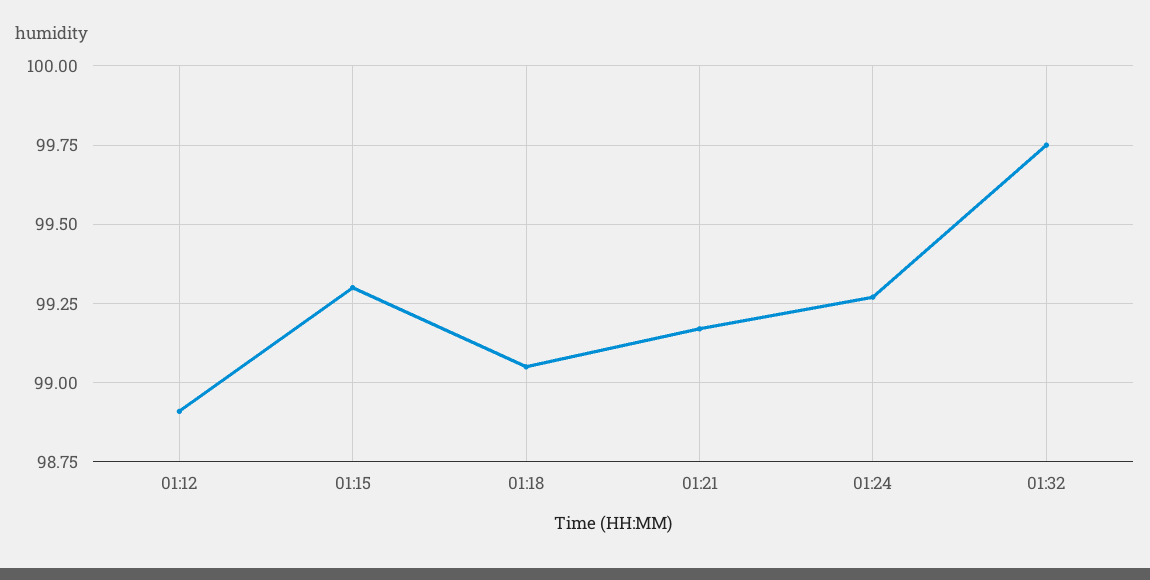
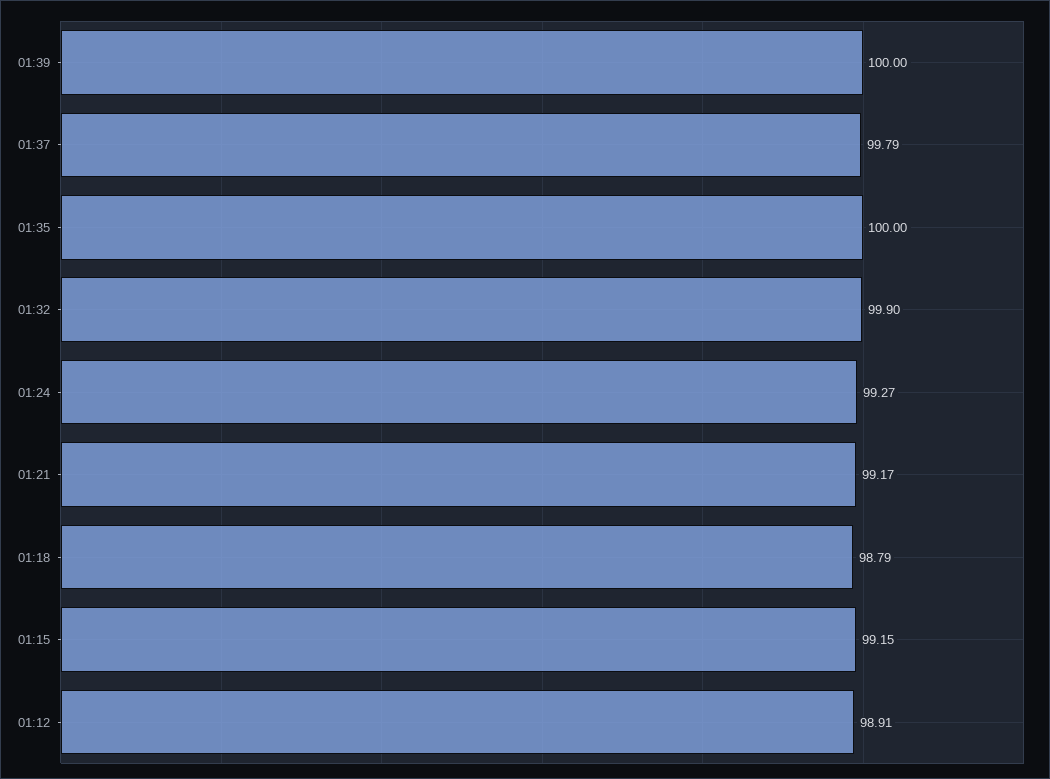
01:15: 99.3 -> 99.15
01:18: 99.05 -> 98.79
01:32: 99.75 -> 99.9
01:39: none -> 100
01:37: none -> 99.79
01:35: none -> 100

